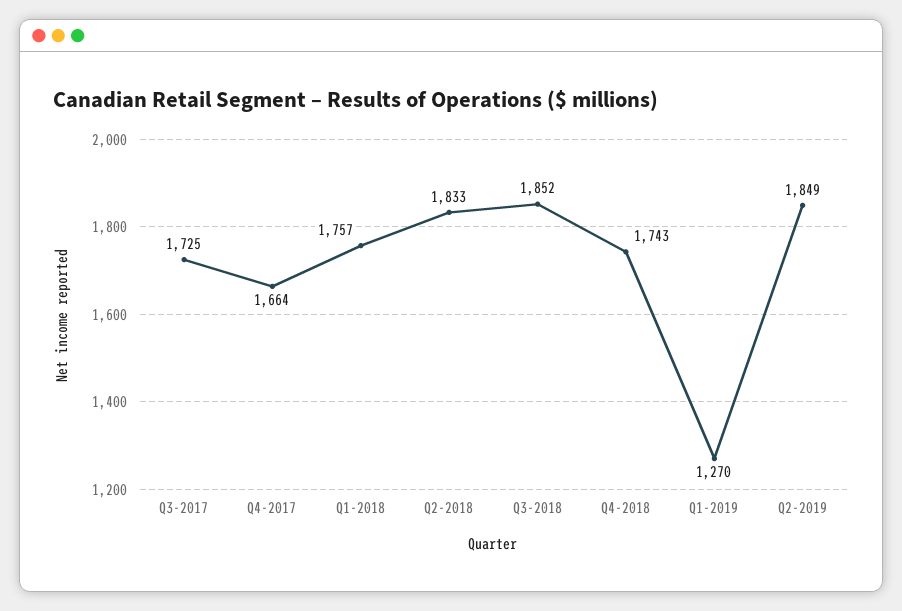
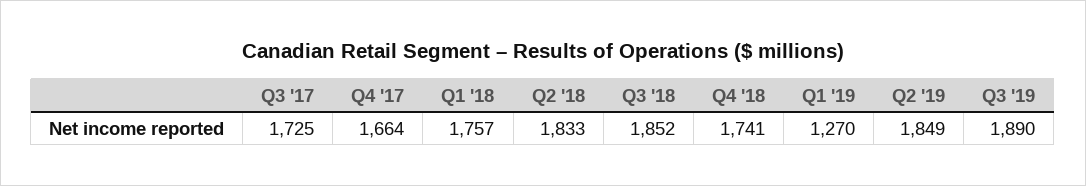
Q4-2018: 1743 -> 1741
Q3 '19: none -> 1890

